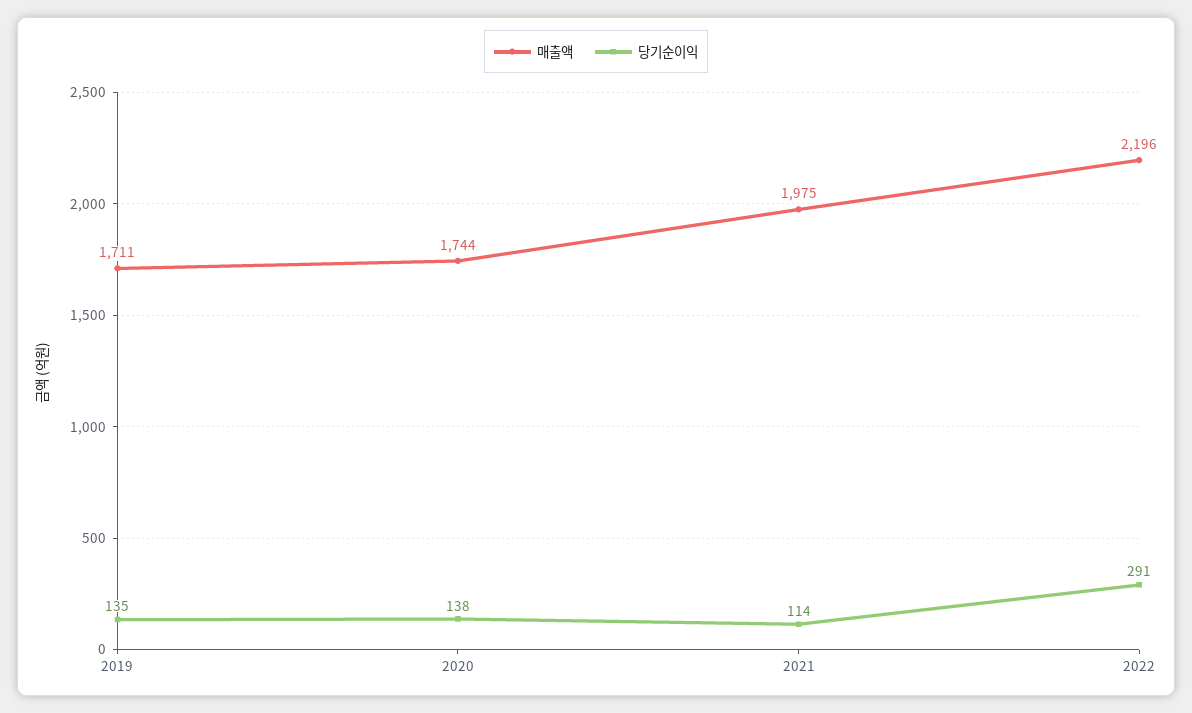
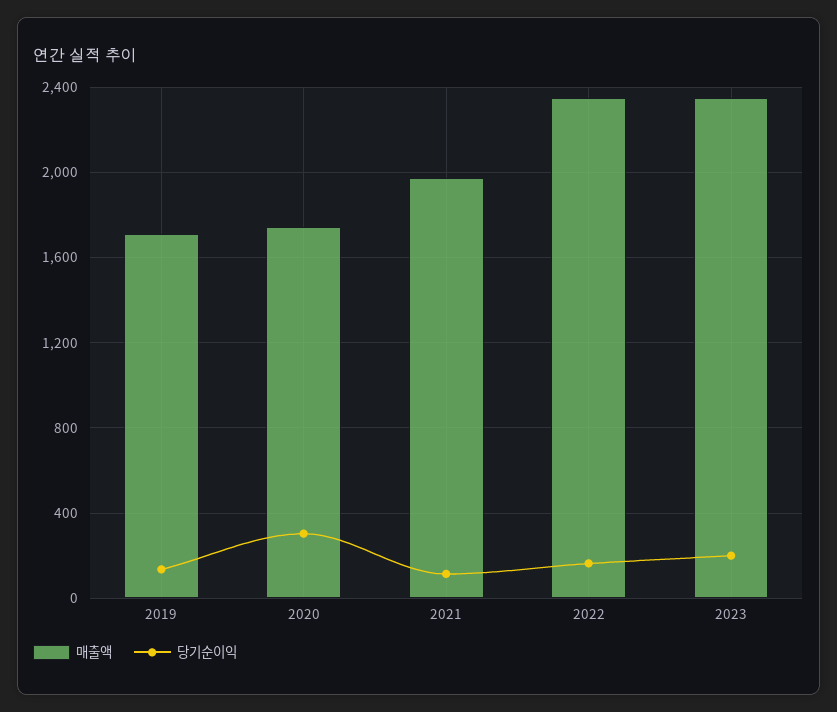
당기순이익, 2020: 138 -> 300
매출액, 2022: 2196 -> 2350
당기순이익, 2022: 291 -> 150
매출액, 2023: none -> 2350
당기순이익, 2023: none -> 200

